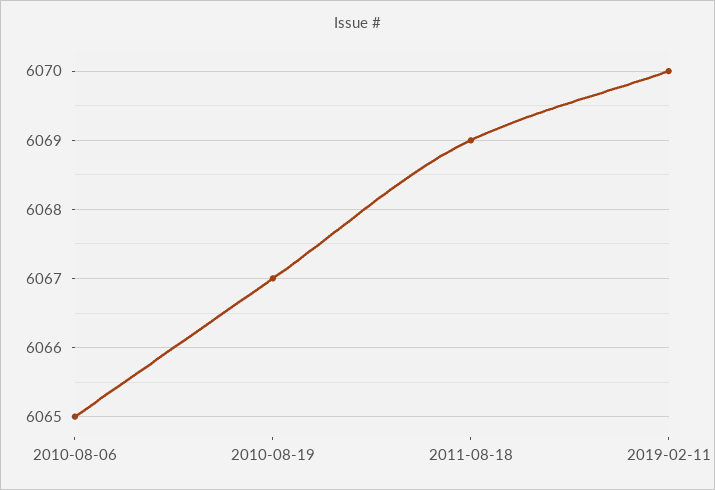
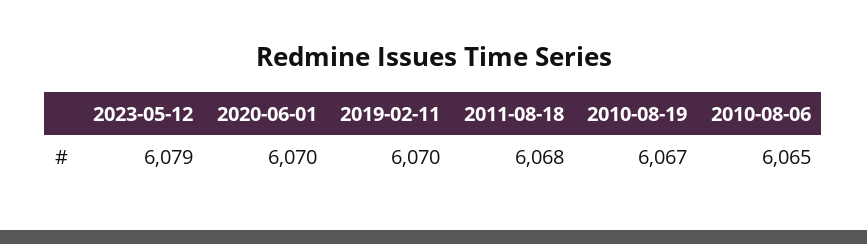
2011-08-18: 6069 -> 6068
2023-05-12: none -> 6079
2020-06-01: none -> 6070

